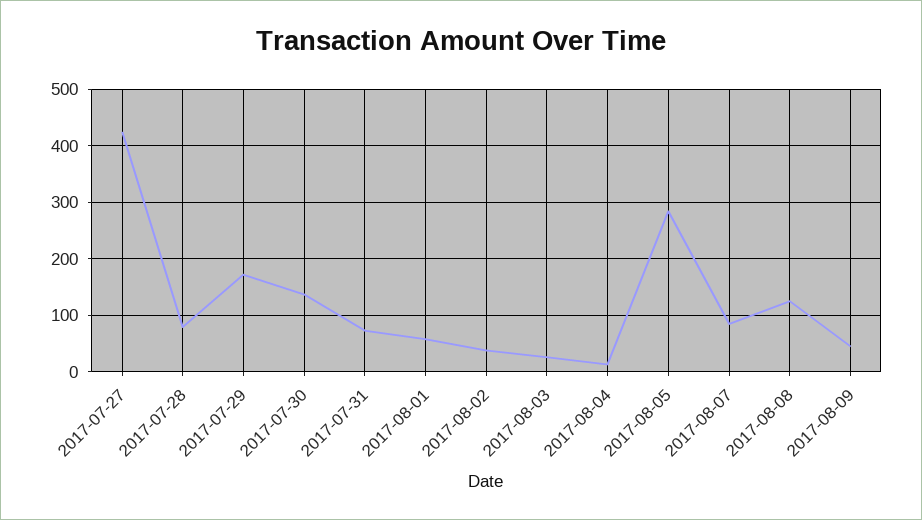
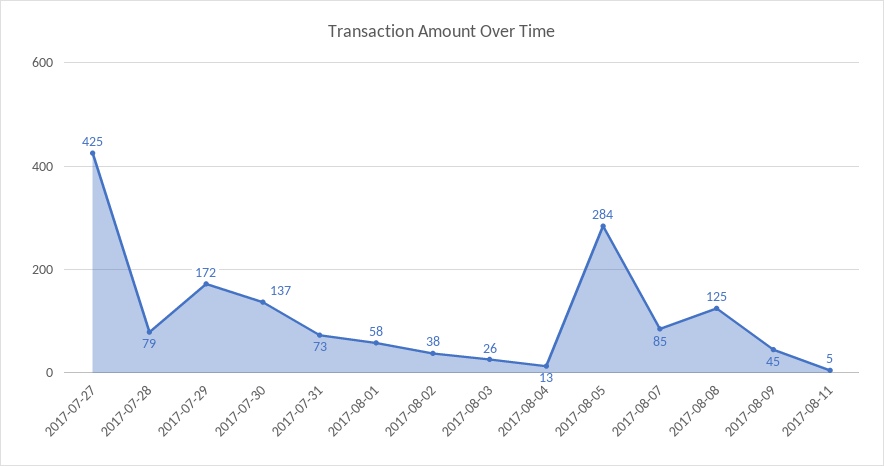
2017-08-11: none -> 5

